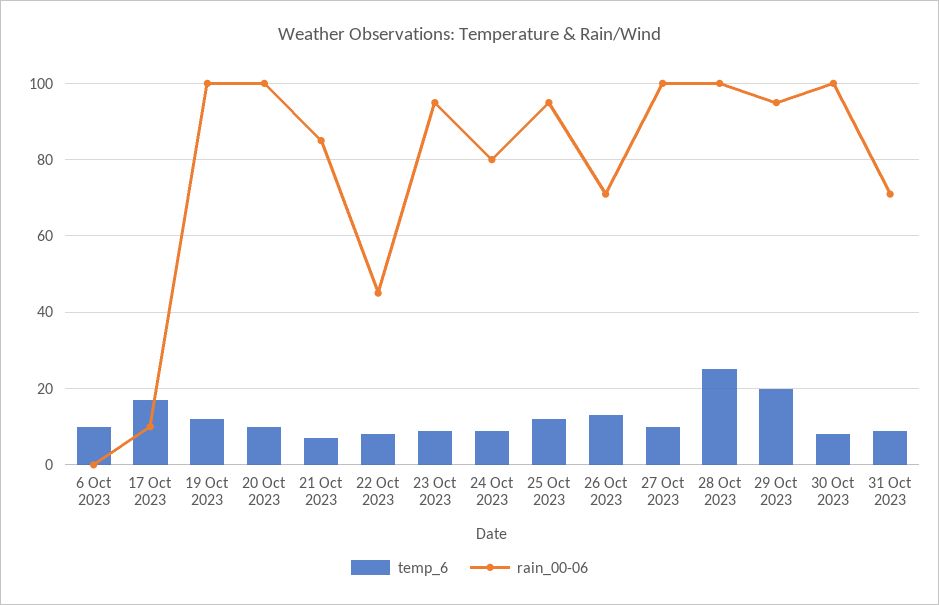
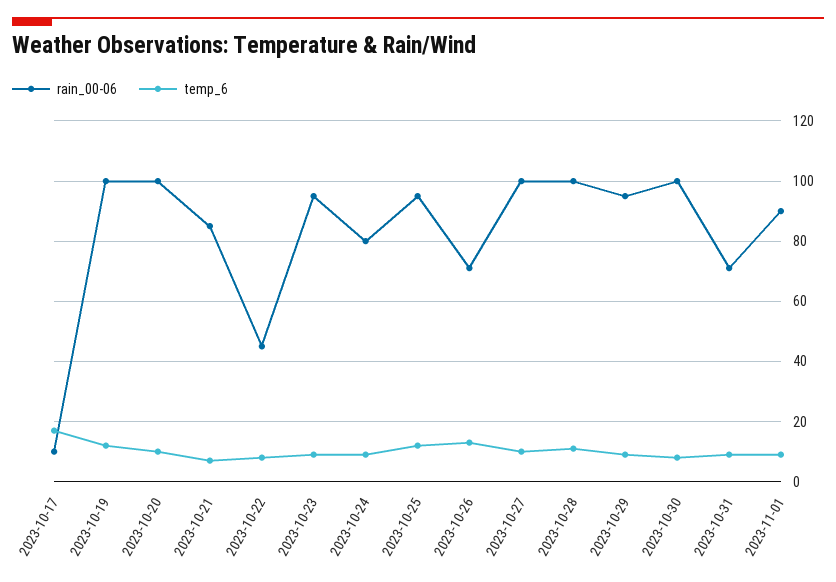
temp_6, 6 Oct 2023: 10 -> none
rain_00-06, 6 Oct 2023: 0 -> none
temp_6, 28 Oct 2023: 25 -> 10
temp_6, 29 Oct 2023: 20 -> 10
rain_00-06, 2023-11-01: none -> 90
temp_6, 2023-11-01: none -> 10

